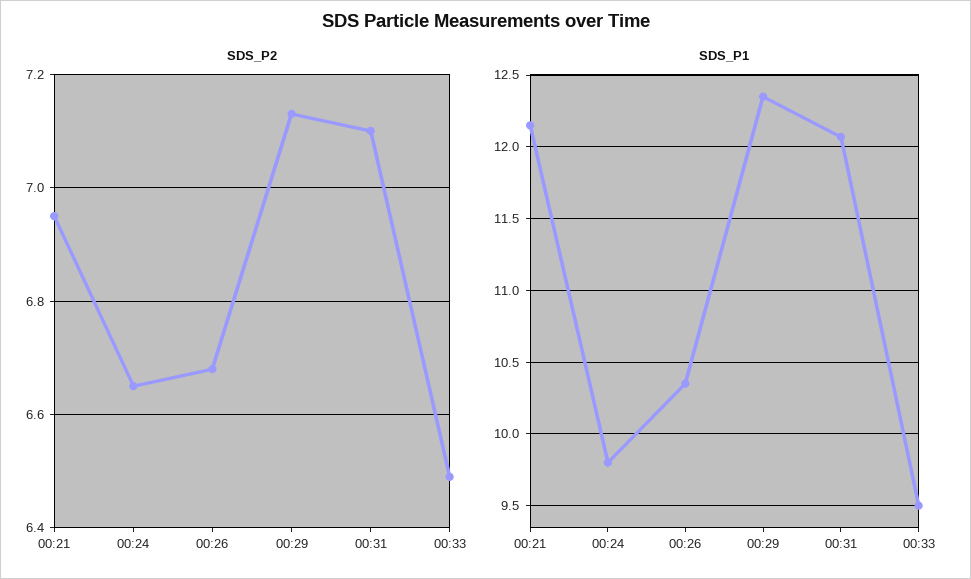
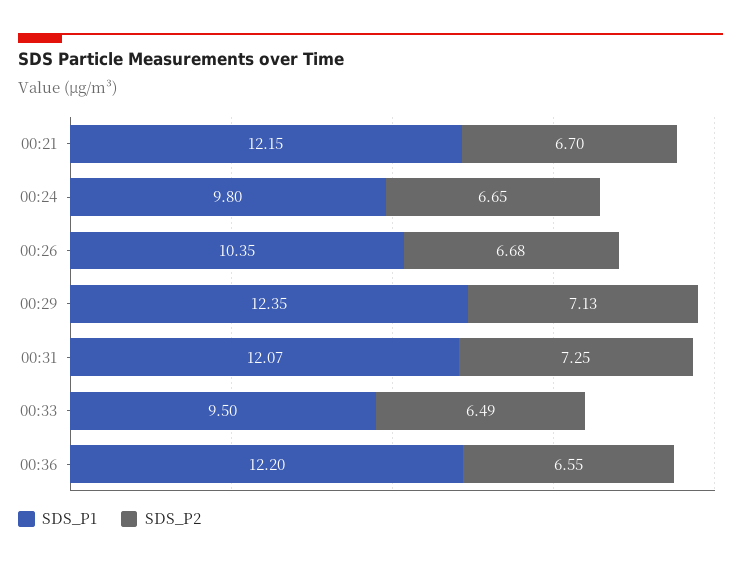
SDS_P2, 00:21: 6.95 -> 6.7
SDS_P2, 00:31: 7.1 -> 7.25
SDS_P1, 00:36: none -> 12.2
SDS_P2, 00:36: none -> 6.55

